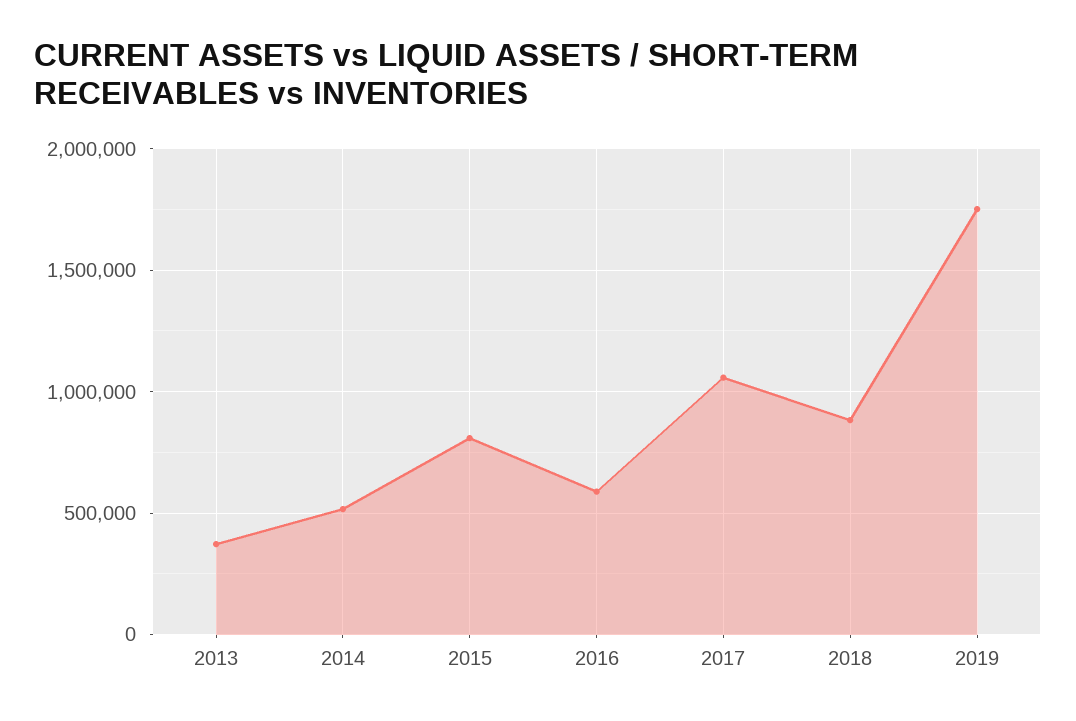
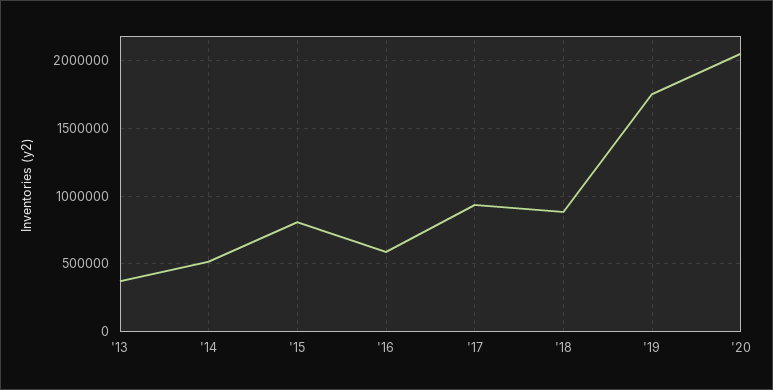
2017: 1050000 -> 950000
'20: none -> 2050000

